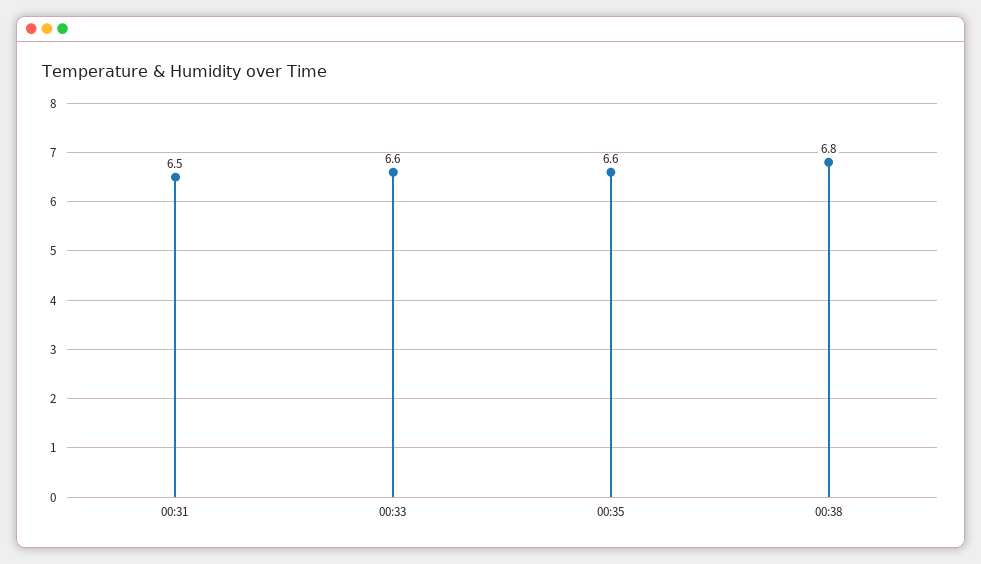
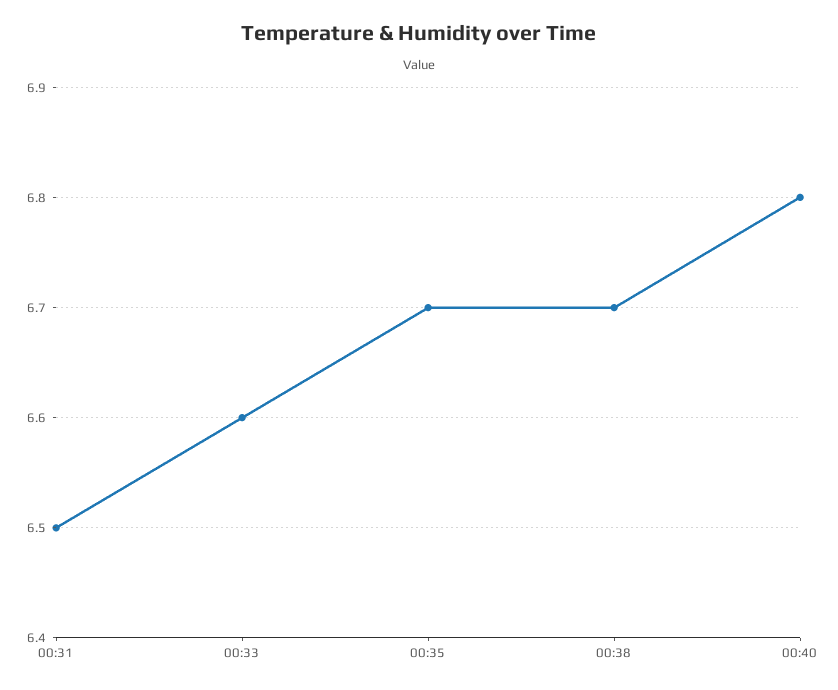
00:35: 6.6 -> 6.7
00:38: 6.8 -> 6.7
00:40: none -> 6.8

